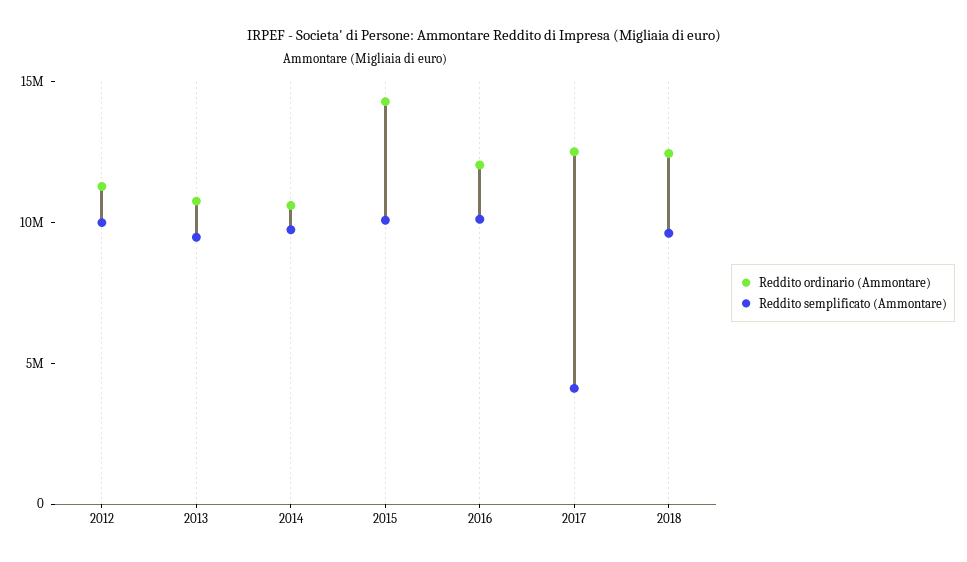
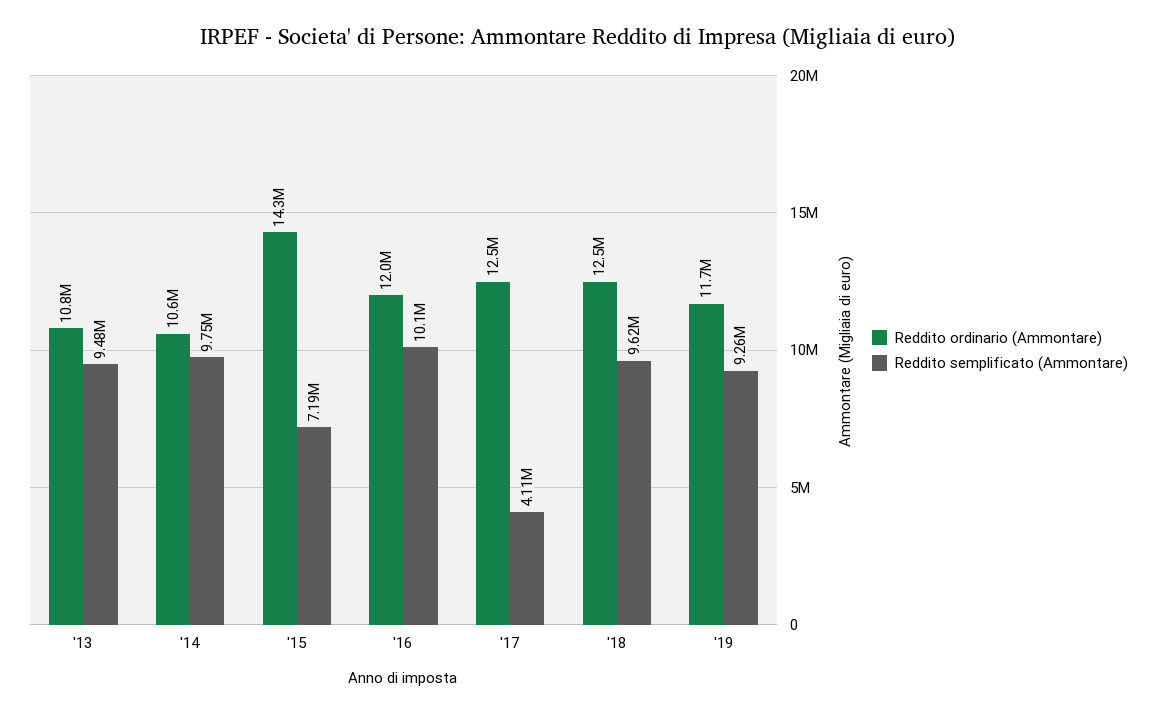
Reddito ordinario (Ammontare), 2012: 11000000 -> none
Reddito semplificato (Ammontare), 2012: 10000000 -> none
Reddito semplificato (Ammontare), 2015: 10000000 -> 7190000
Reddito ordinario (Ammontare), '19: none -> 11700000
Reddito semplificato (Ammontare), '19: none -> 9260000

